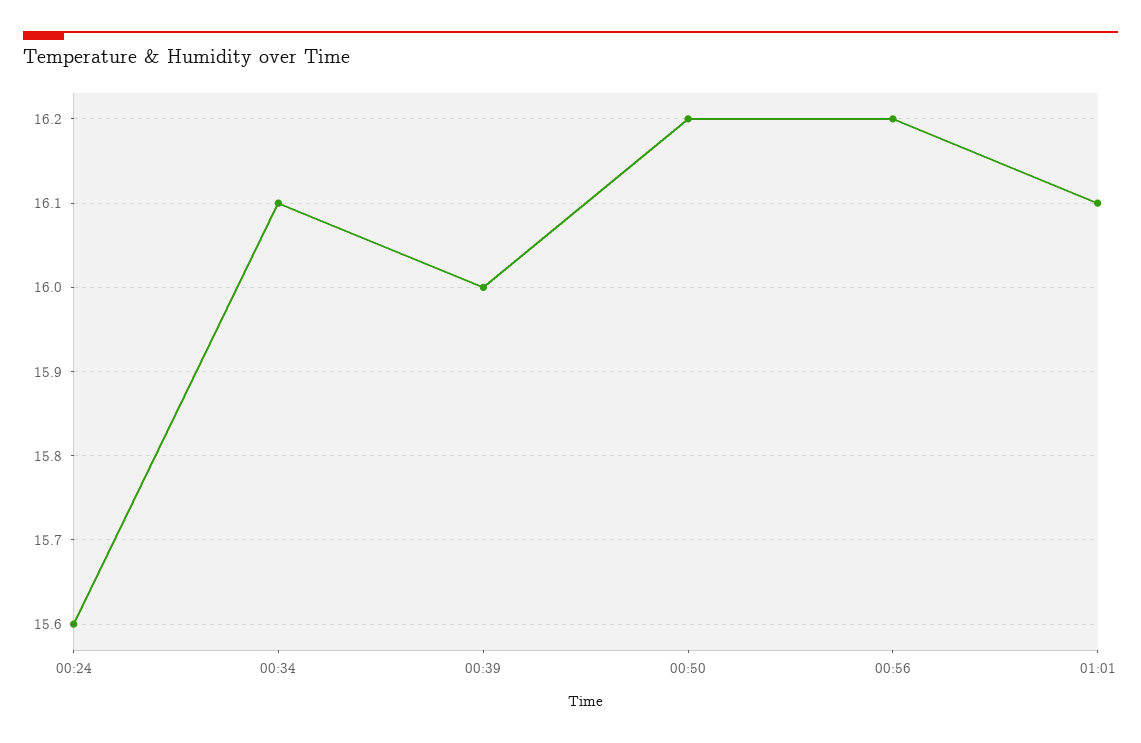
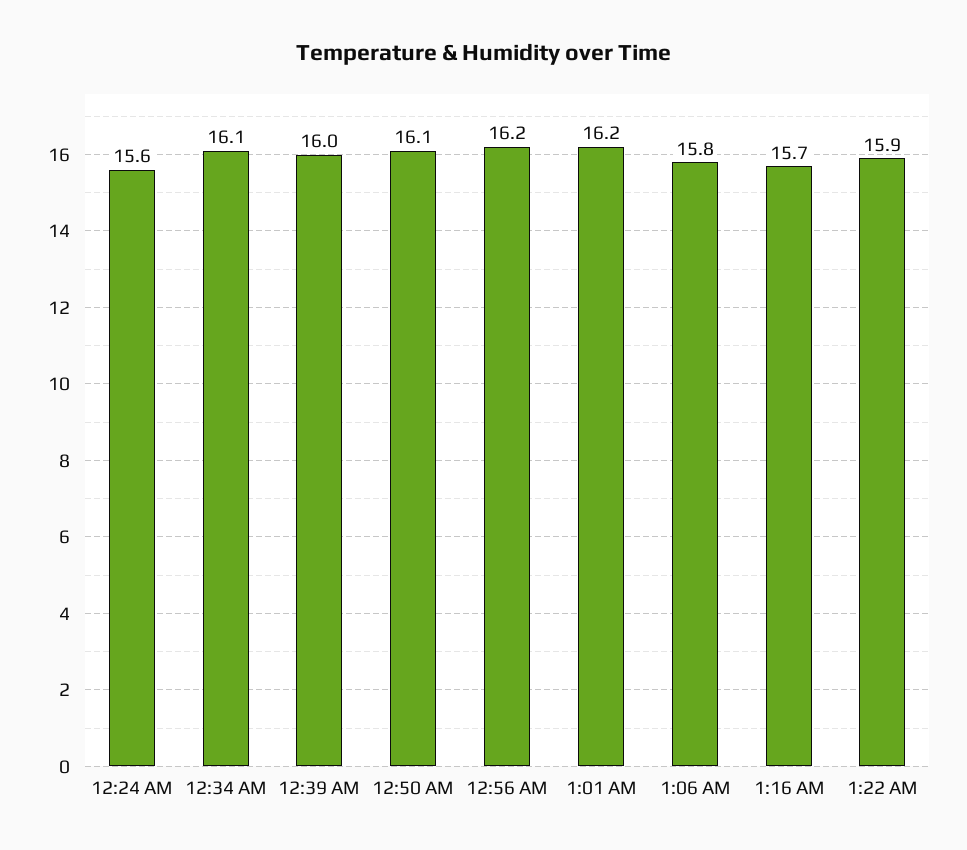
00:50: 16.2 -> 16.1
01:01: 16.1 -> 16.2
1:06 AM: none -> 15.8
1:16 AM: none -> 15.7
1:22 AM: none -> 15.9

